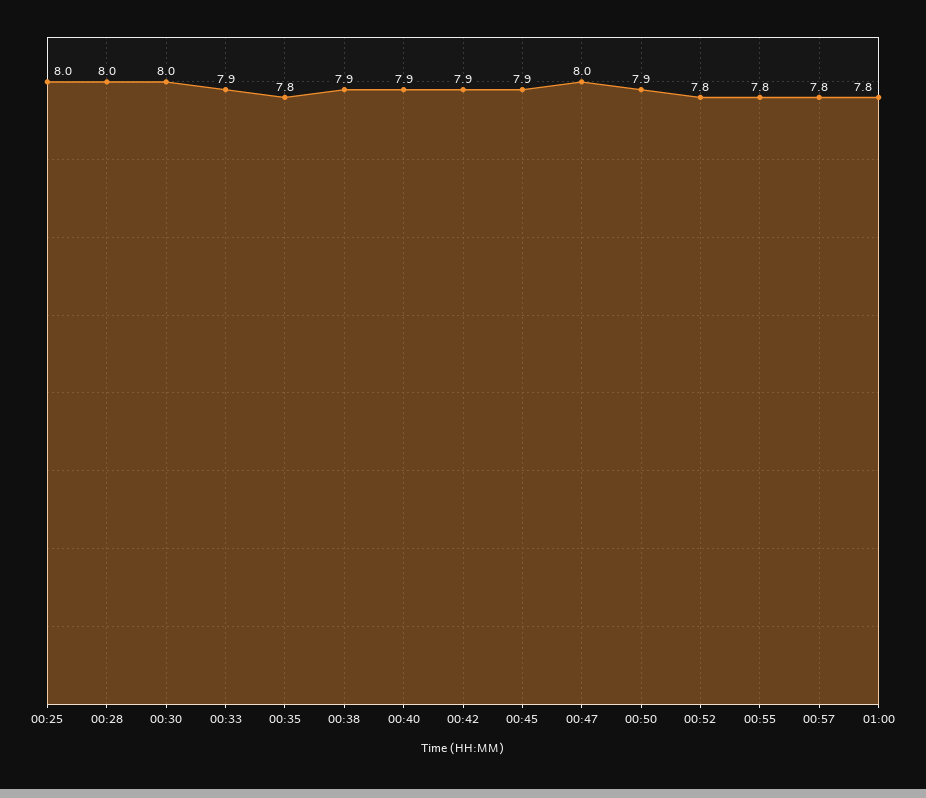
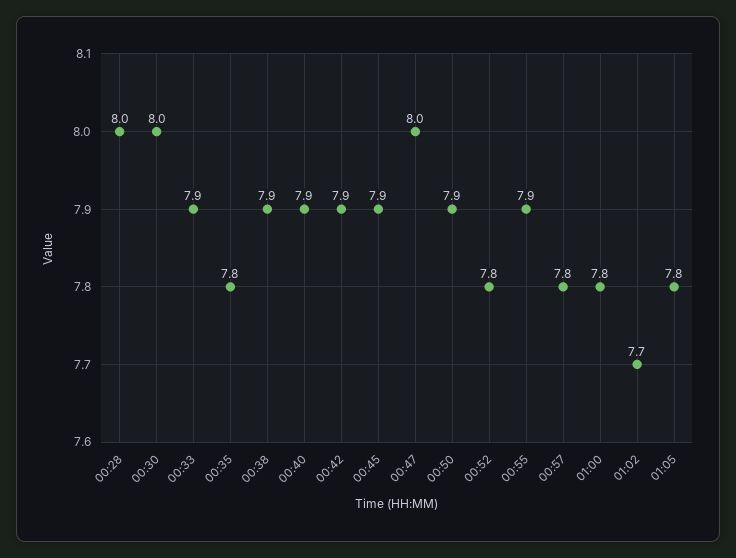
00:25: 8 -> none
00:55: 7.8 -> 7.9
01:02: none -> 7.7
01:05: none -> 7.8

